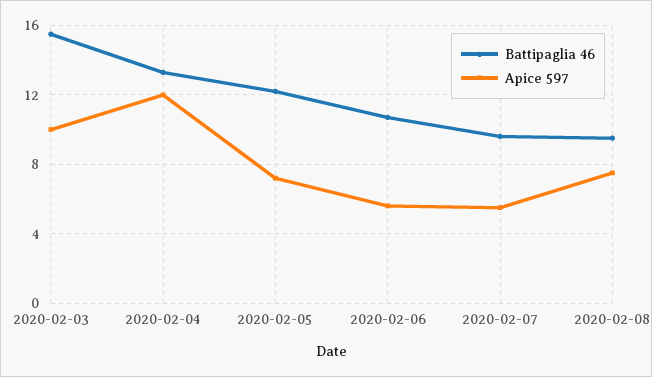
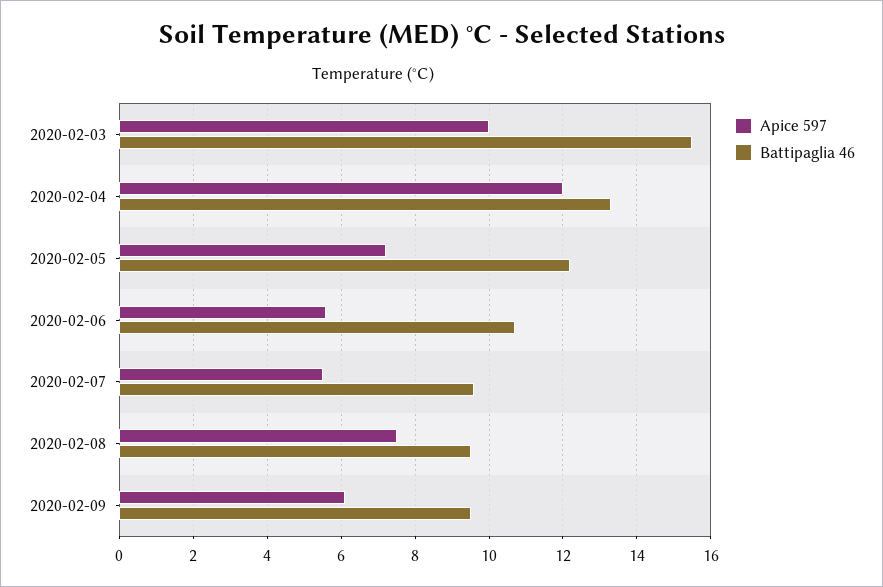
Apice 597, 2020-02-09: none -> 6
Battipaglia 46, 2020-02-09: none -> 9.5

